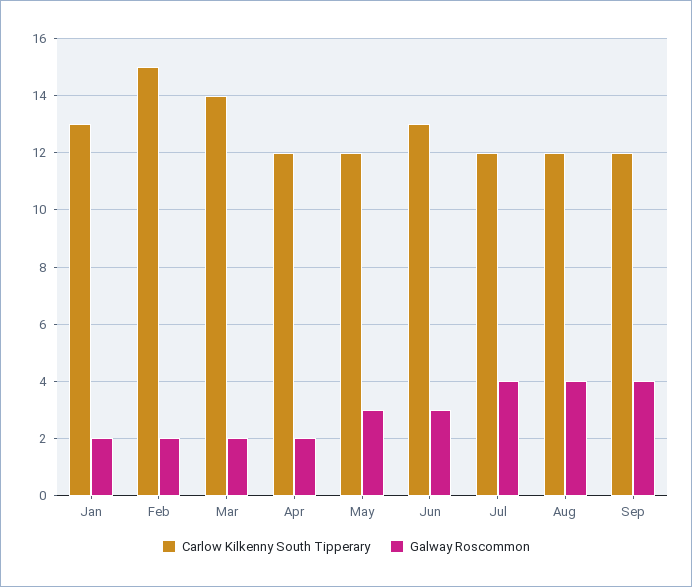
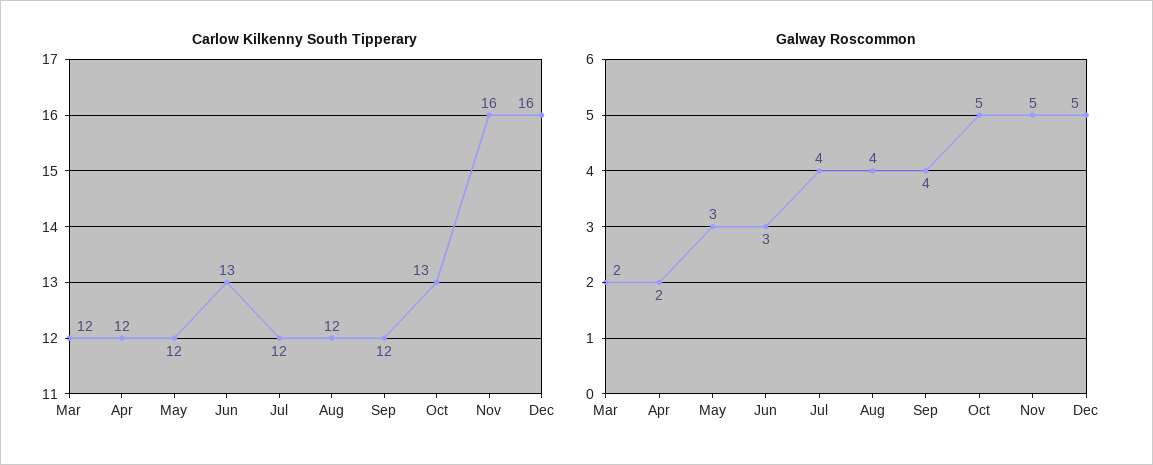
Carlow Kilkenny South Tipperary, Jan: 13 -> none
Galway Roscommon, Jan: 2 -> none
Carlow Kilkenny South Tipperary, Feb: 15 -> none
Galway Roscommon, Feb: 2 -> none
Carlow Kilkenny South Tipperary, Mar: 14 -> 12
Carlow Kilkenny South Tipperary, Oct: none -> 13
Carlow Kilkenny South Tipperary, Nov: none -> 16
Carlow Kilkenny South Tipperary, Dec: none -> 16
Galway Roscommon, Oct: none -> 5
Galway Roscommon, Nov: none -> 5
Galway Roscommon, Dec: none -> 5

